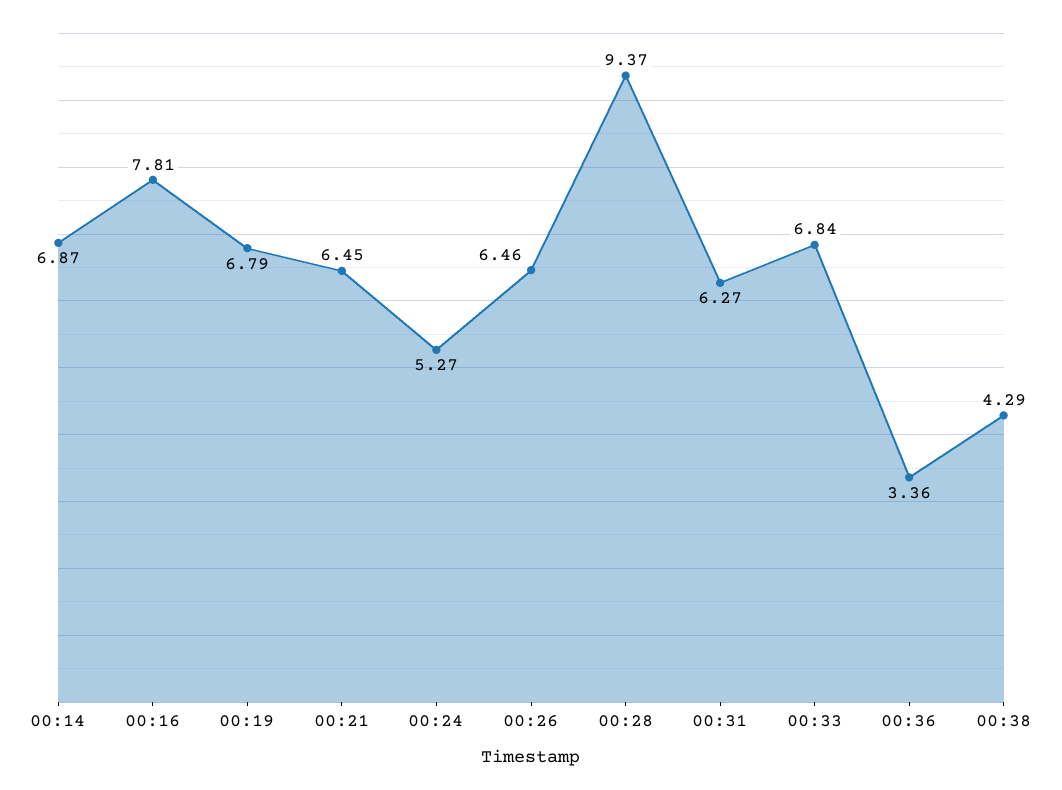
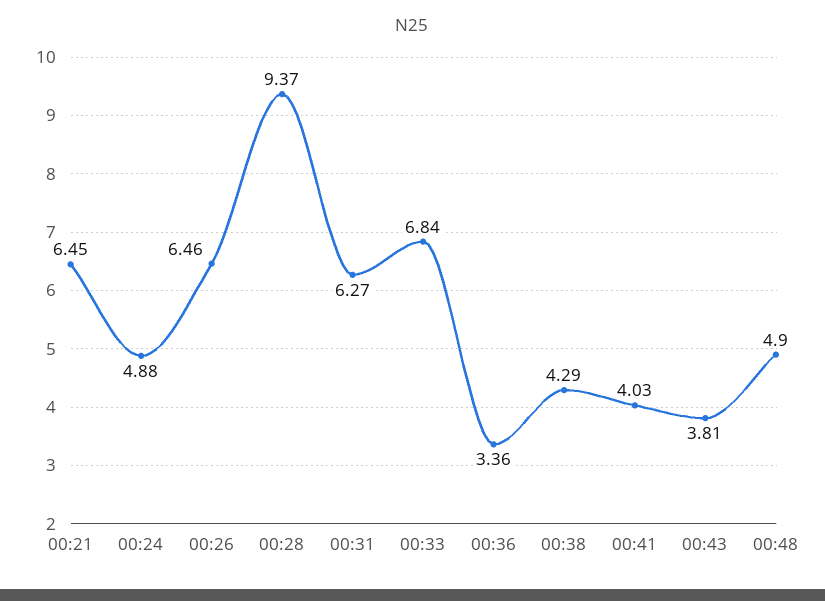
00:14: 6.87 -> none
00:16: 7.81 -> none
00:19: 6.79 -> none
00:24: 5.27 -> 4.88
00:41: none -> 4.03
00:43: none -> 3.81
00:48: none -> 4.9

